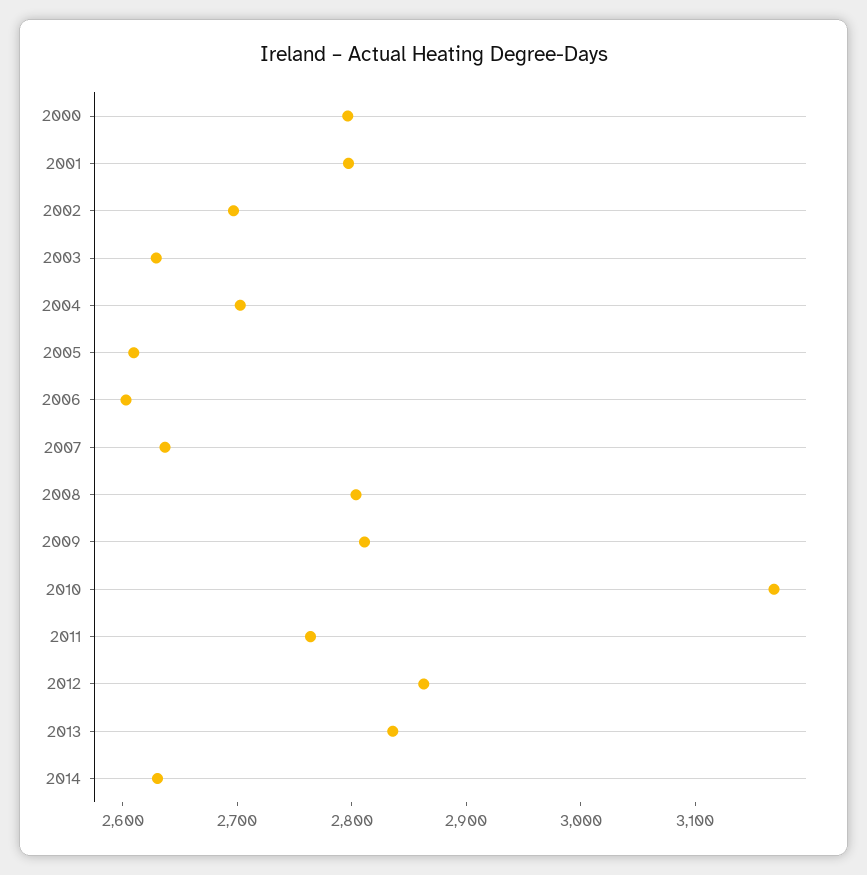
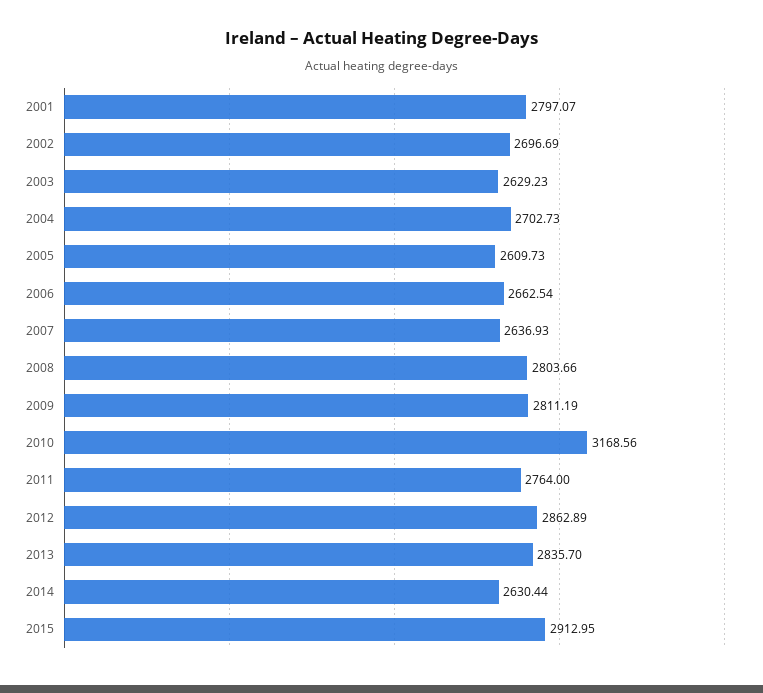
2000: 2800 -> none
2006: 2600 -> 2662.54
2015: none -> 2912.95

